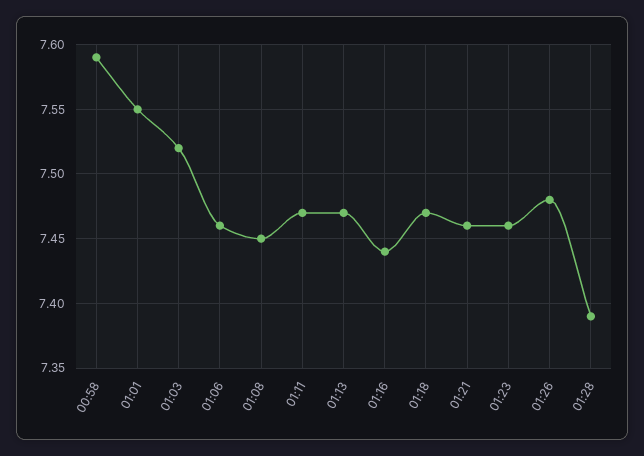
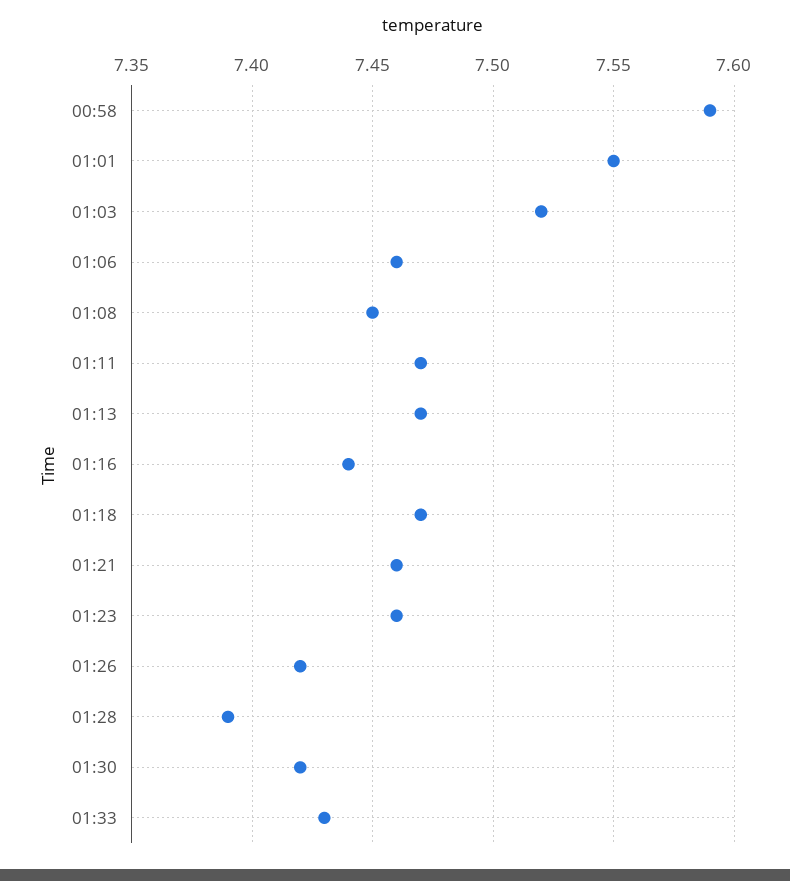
01:26: 7.48 -> 7.42
01:30: none -> 7.42
01:33: none -> 7.43

